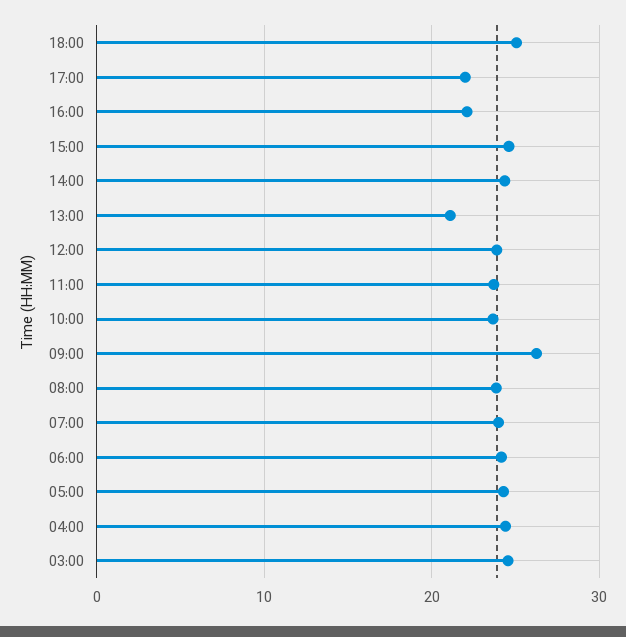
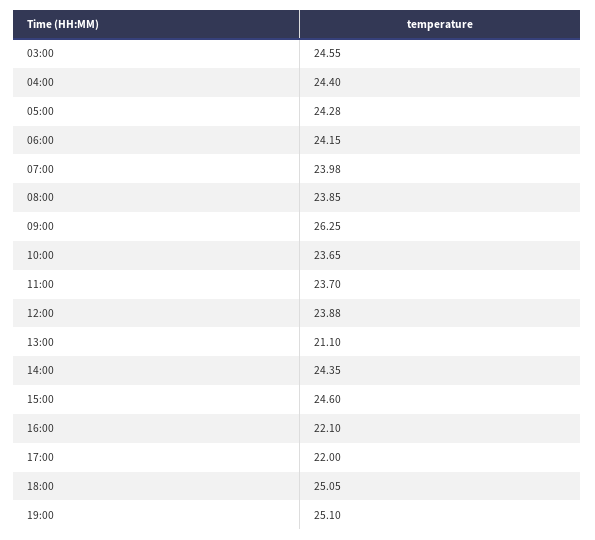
19:00: none -> 25.1

